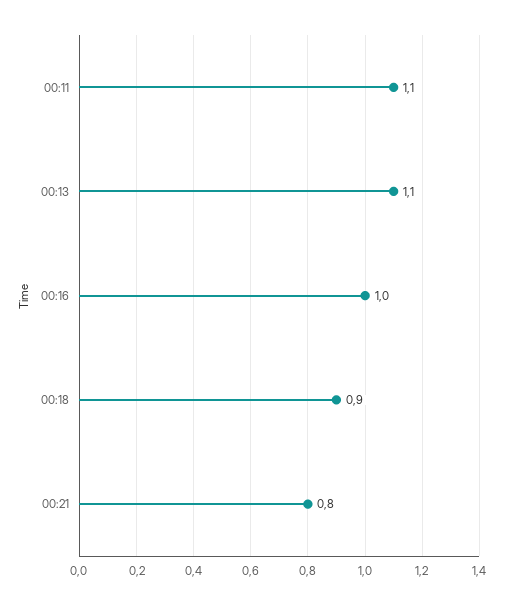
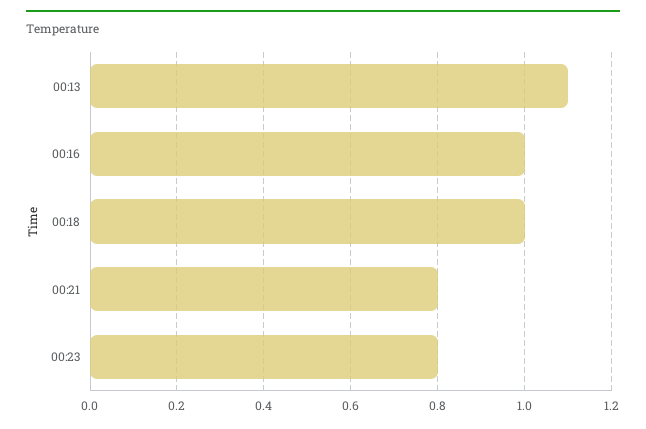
00:11: 1.1 -> none
00:18: 0.9 -> 1
00:23: none -> 0.8

